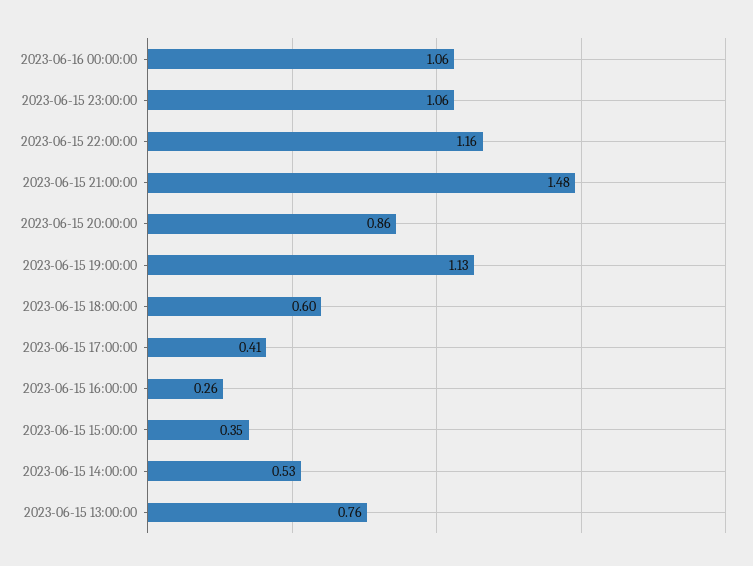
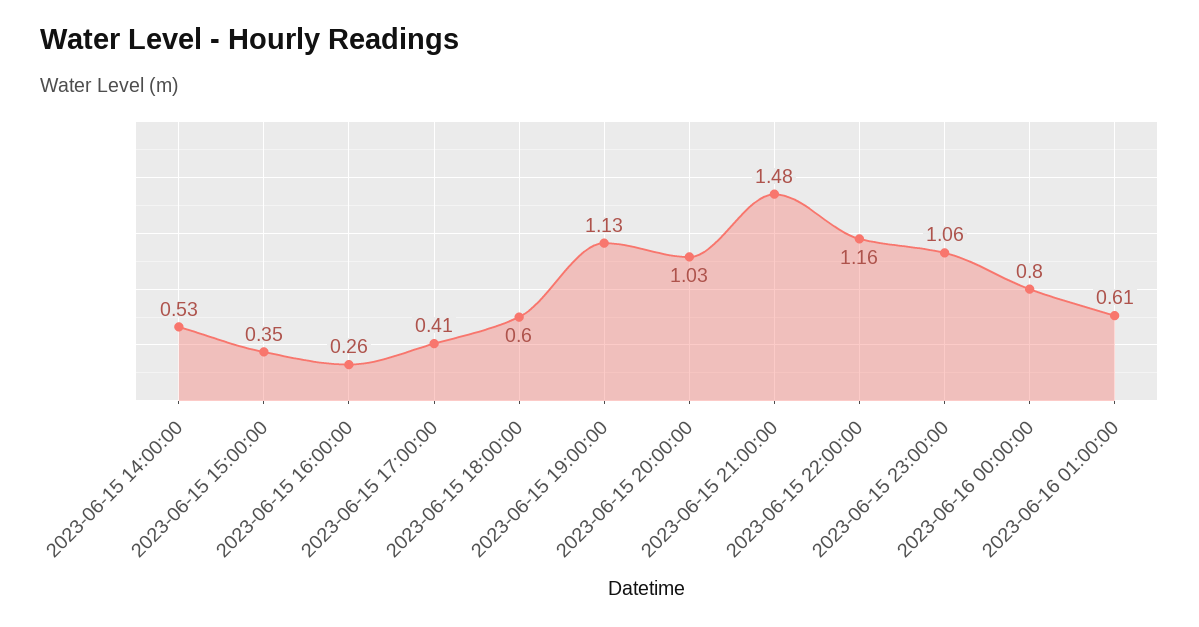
2023-06-16 00:00:00: 1.06 -> 0.8
2023-06-15 20:00:00: 0.86 -> 1.03
2023-06-15 13:00:00: 0.76 -> none
2023-06-16 01:00:00: none -> 0.61

